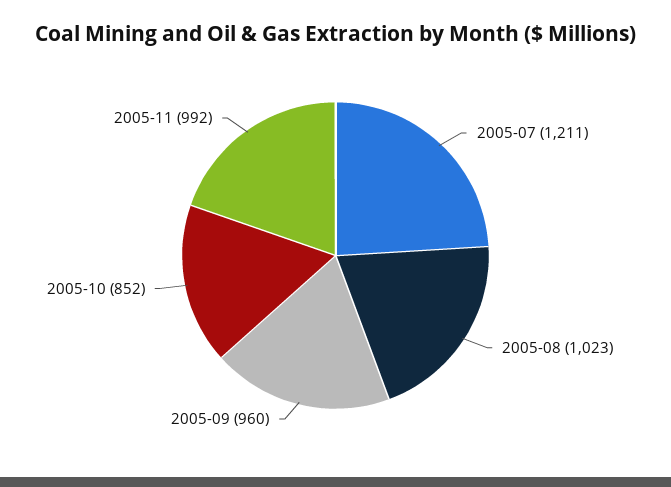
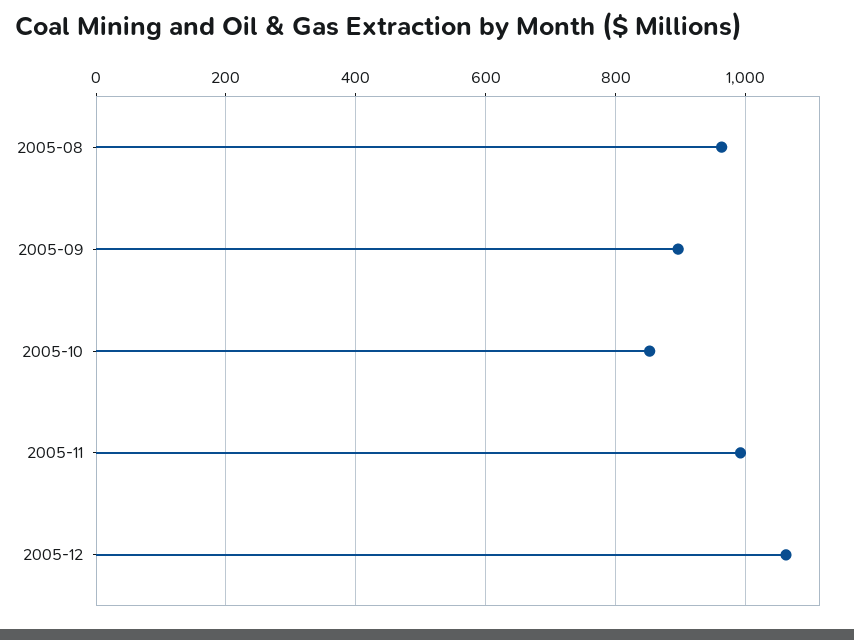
2005-07: 1211 -> none
2005-08: 1023 -> 960
2005-09: 960 -> 900
2005-12: none -> 1060

